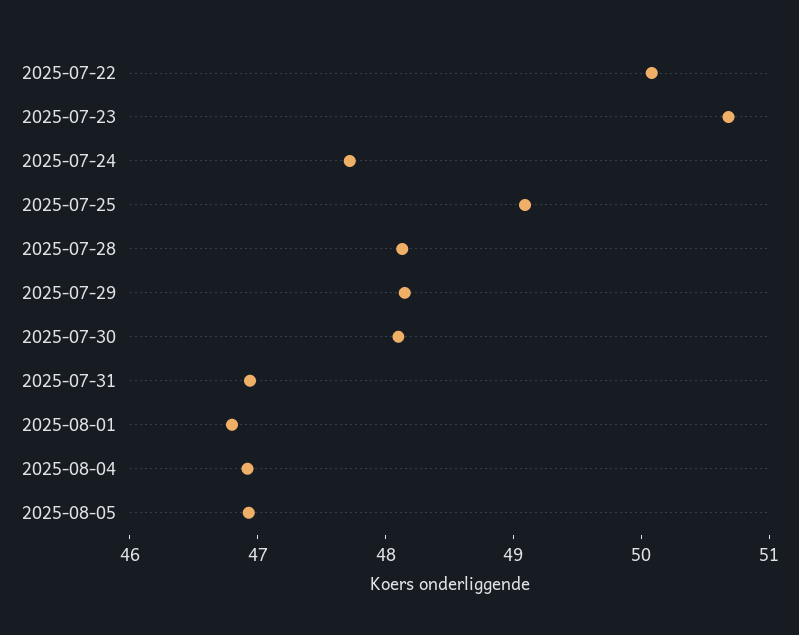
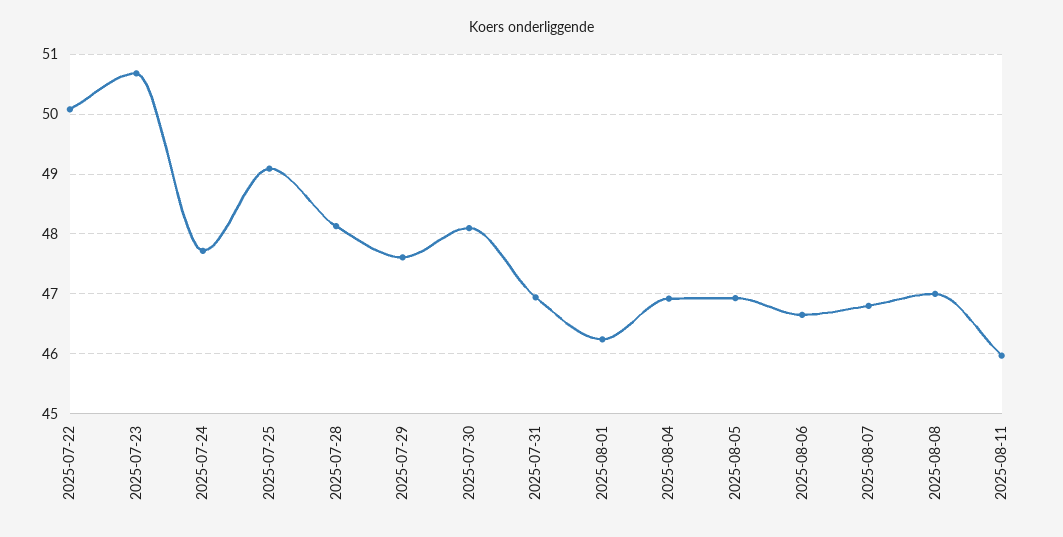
2025-07-29: 48.2 -> 47.6
2025-08-01: 46.8 -> 46.2
2025-08-06: none -> 46.6
2025-08-07: none -> 46.8
2025-08-08: none -> 47
2025-08-11: none -> 46

